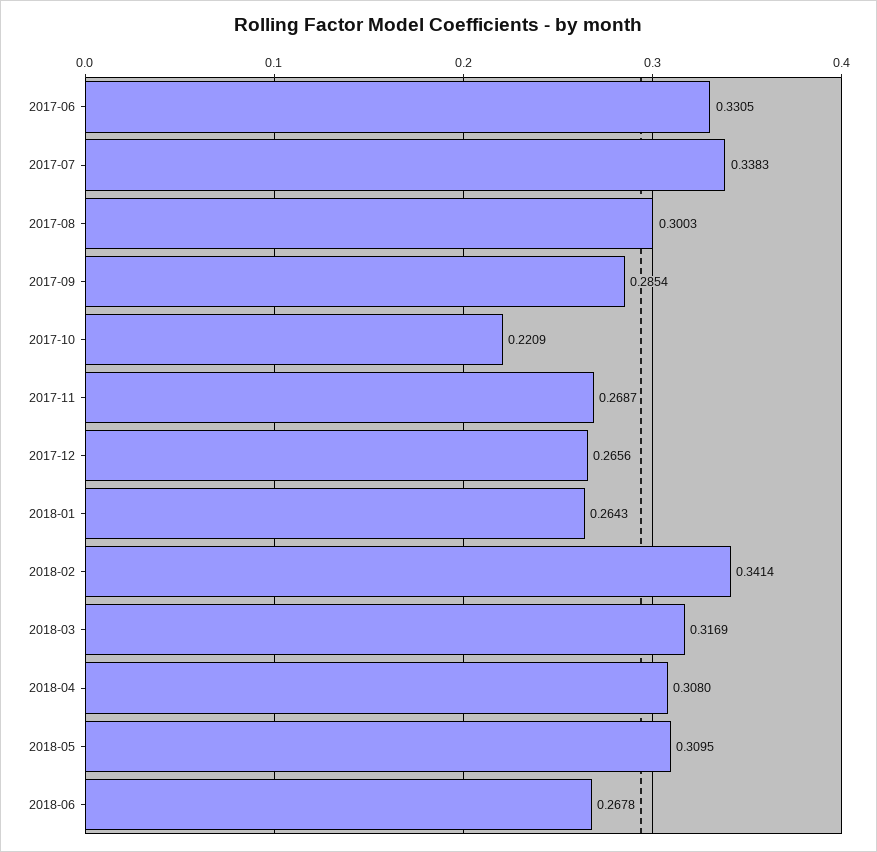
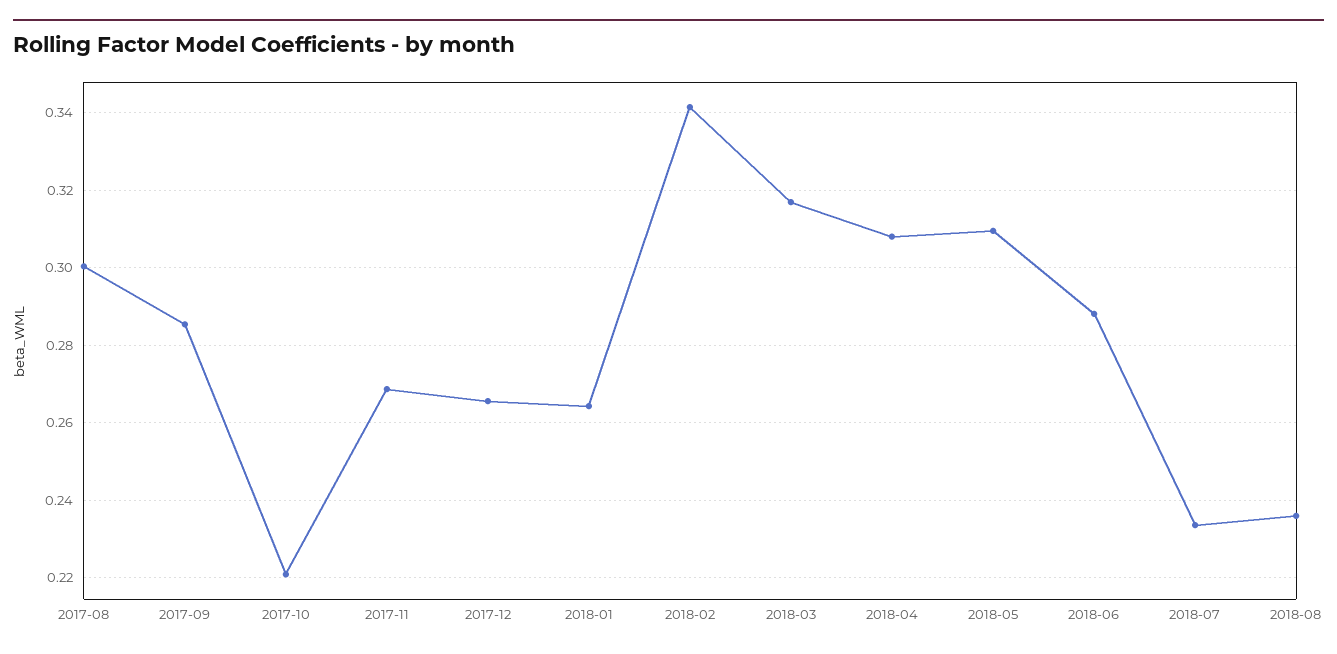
2017-06: 0.3305 -> none
2017-07: 0.3383 -> none
2018-06: 0.2678 -> 0.288
2018-07: none -> 0.234
2018-08: none -> 0.236

